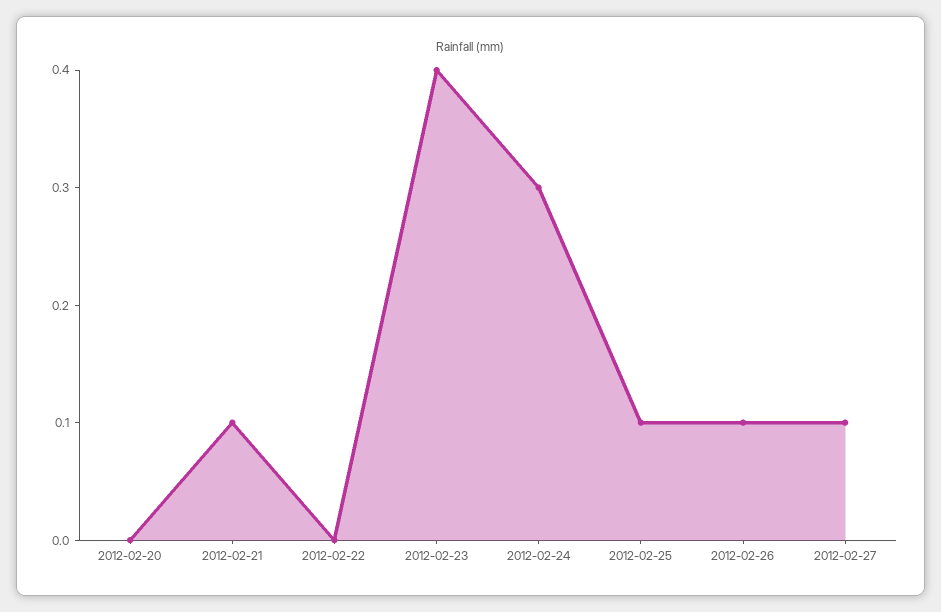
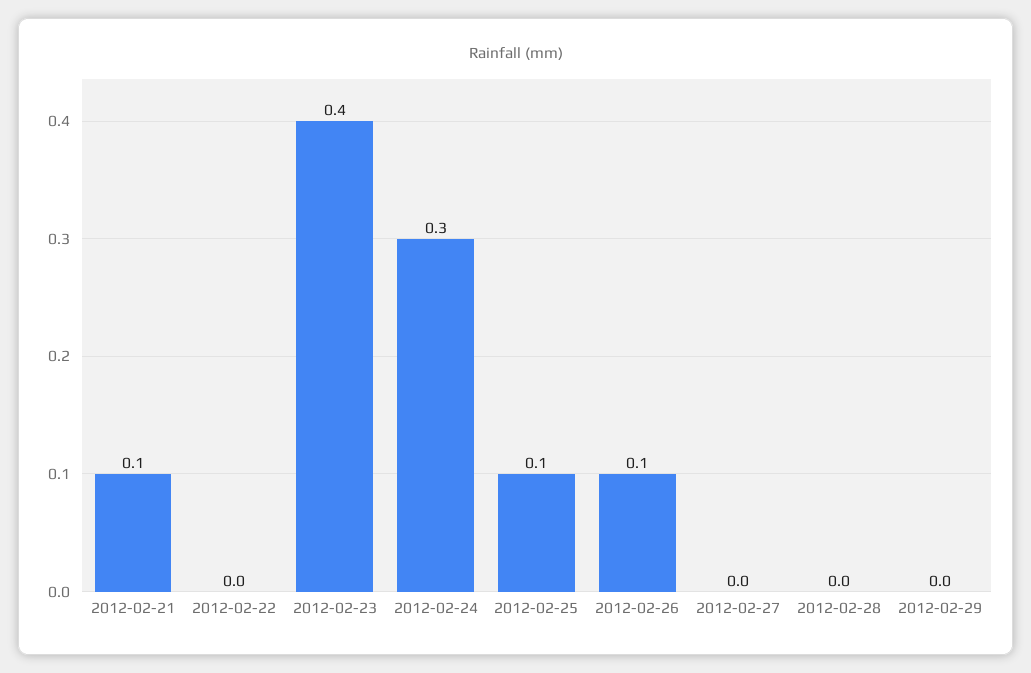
2012-02-20: 0 -> none
2012-02-27: 0.1 -> 0
2012-02-28: none -> 0
2012-02-29: none -> 0

